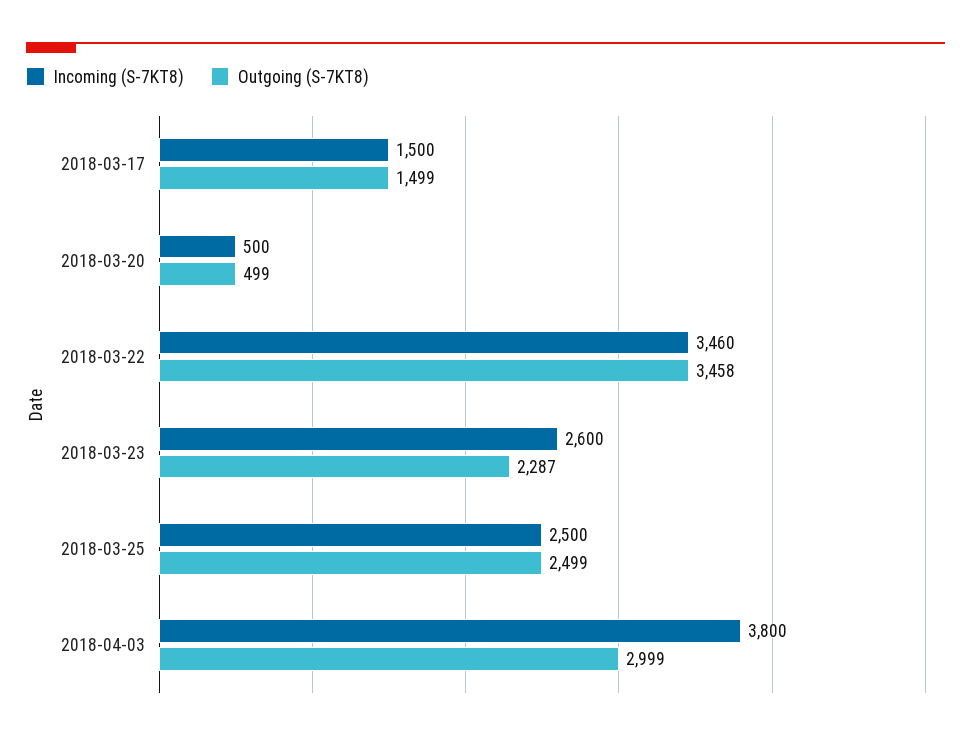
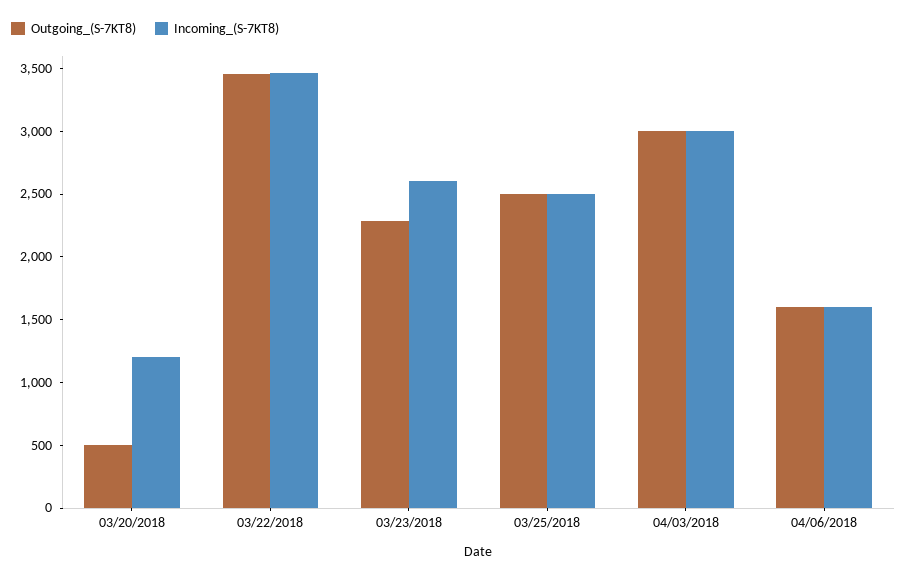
Incoming (S-7KT8), 2018-03-17: 1500 -> none
Outgoing (S-7KT8), 2018-03-17: 1499 -> none
Incoming (S-7KT8), 2018-03-20: 500 -> 1200
Incoming (S-7KT8), 2018-04-03: 3800 -> 3000
Outgoing (S-7KT8), 04/06/2018: none -> 1600
Incoming (S-7KT8), 04/06/2018: none -> 1600

